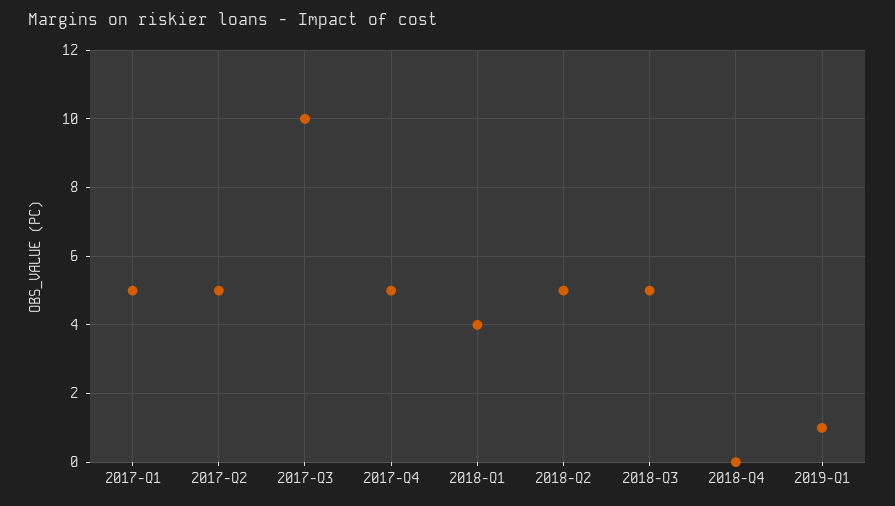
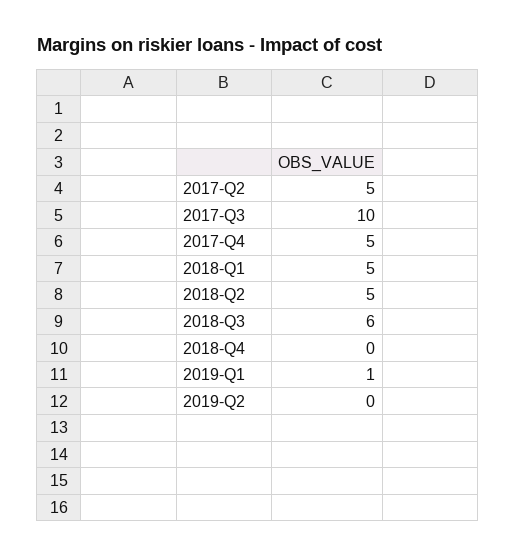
2017-Q1: 5 -> none
2018-Q1: 4 -> 5
2018-Q3: 5 -> 6
2019-Q2: none -> 0

